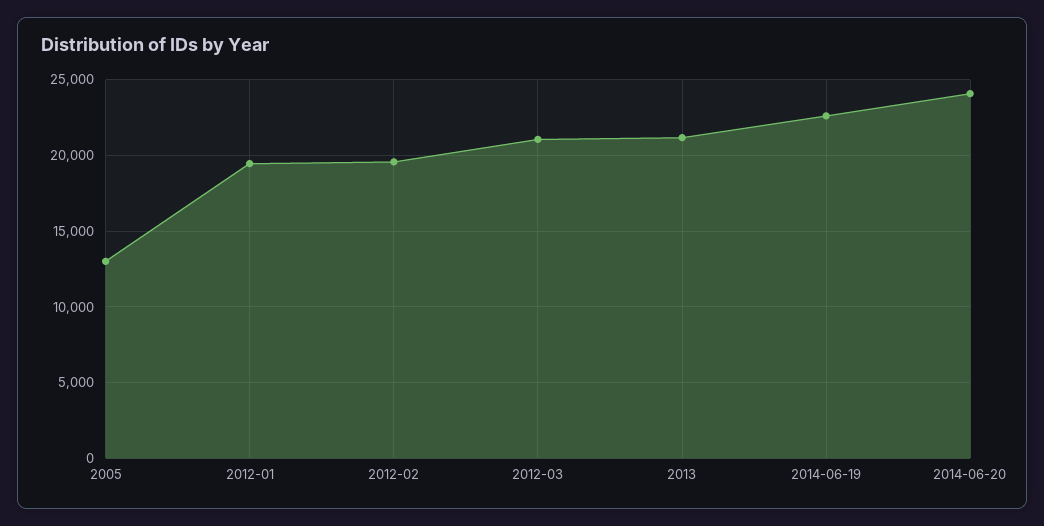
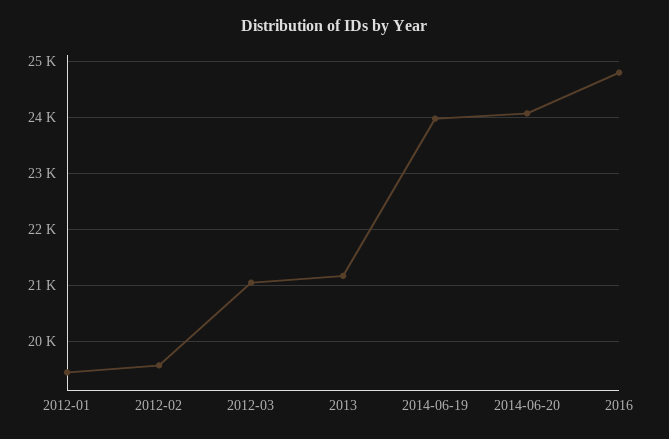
2005: 13000 -> none
2014-06-19: 22500 -> 24000
2016: none -> 24800

